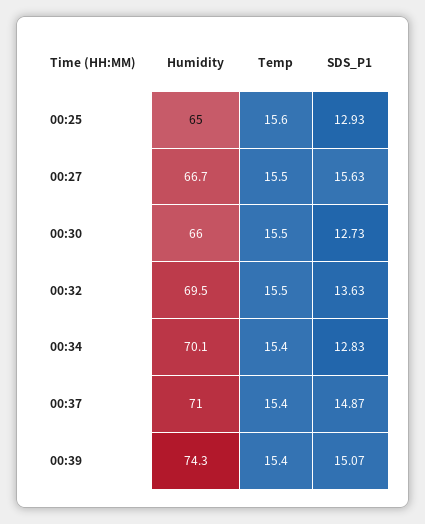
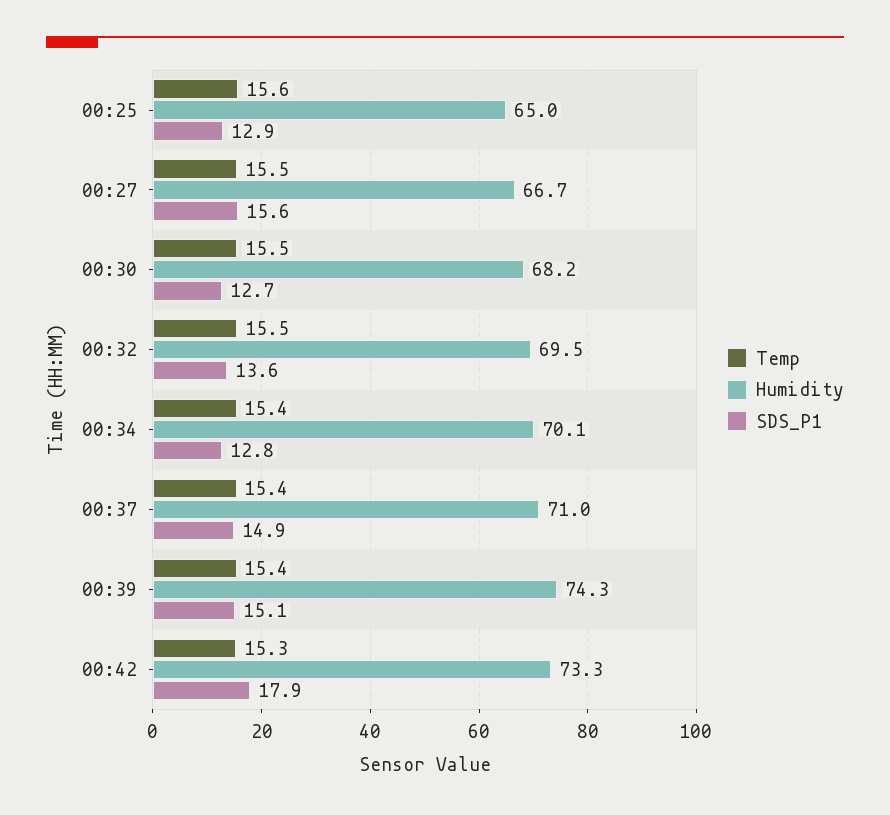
Humidity, 00:30: 66 -> 68.2
Temp, 00:42: none -> 15.3
Humidity, 00:42: none -> 73.3
SDS_P1, 00:42: none -> 17.9

